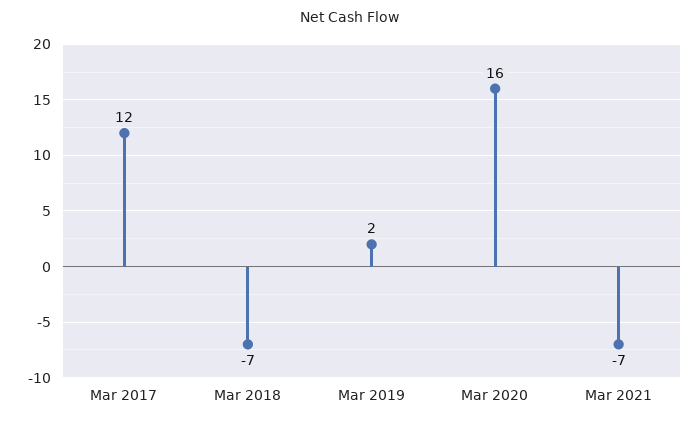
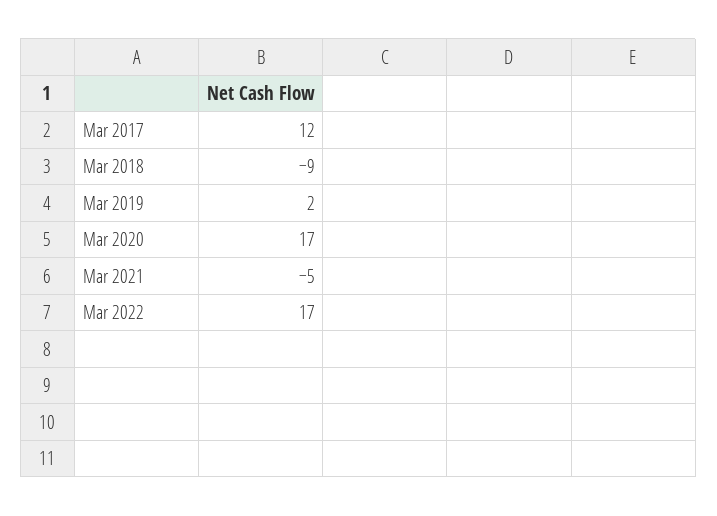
Mar 2018: -7 -> -9
Mar 2020: 16 -> 17
Mar 2021: -7 -> -5
Mar 2022: none -> 17

